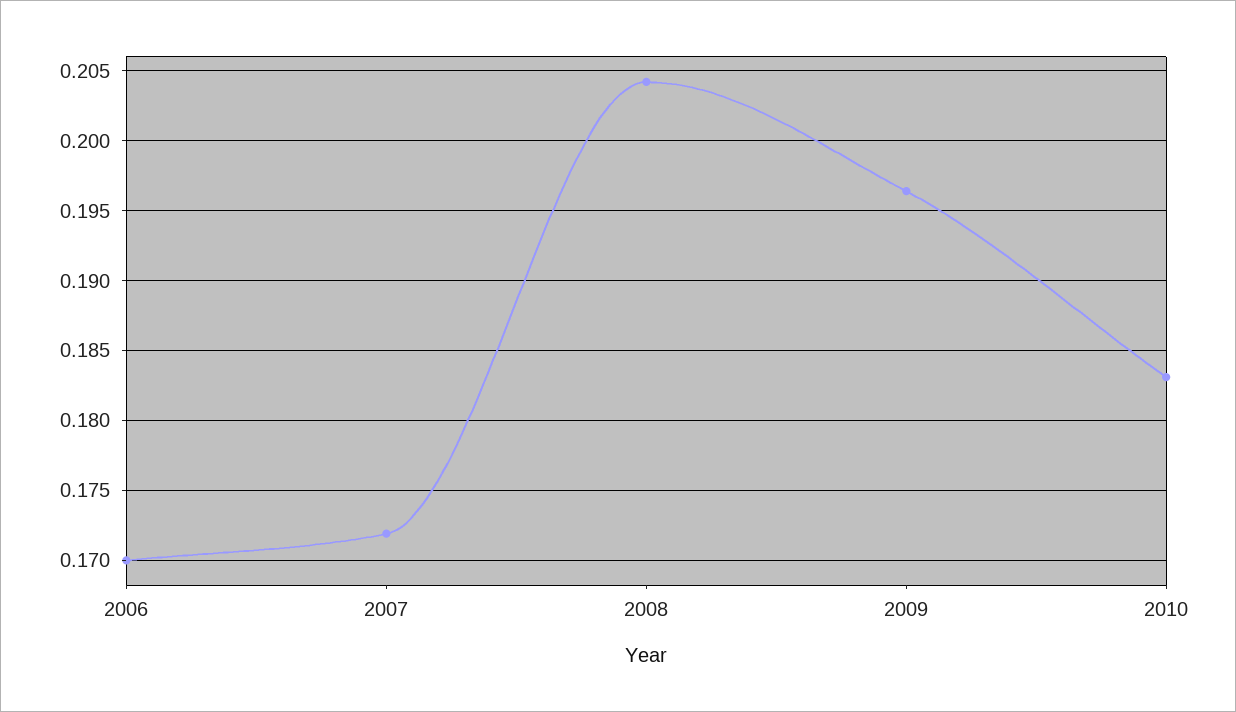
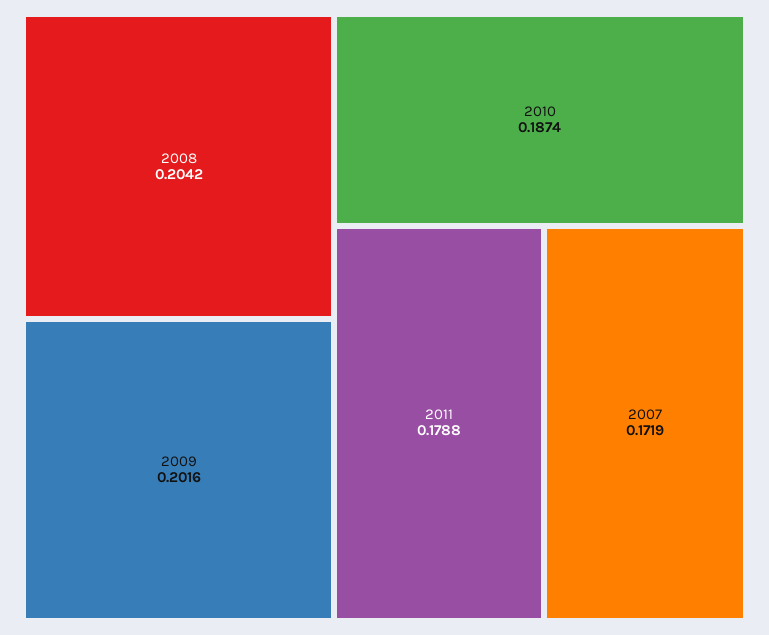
2006: 0.17 -> none
2009: 0.1965 -> 0.2016
2010: 0.183 -> 0.1874
2011: none -> 0.1788

